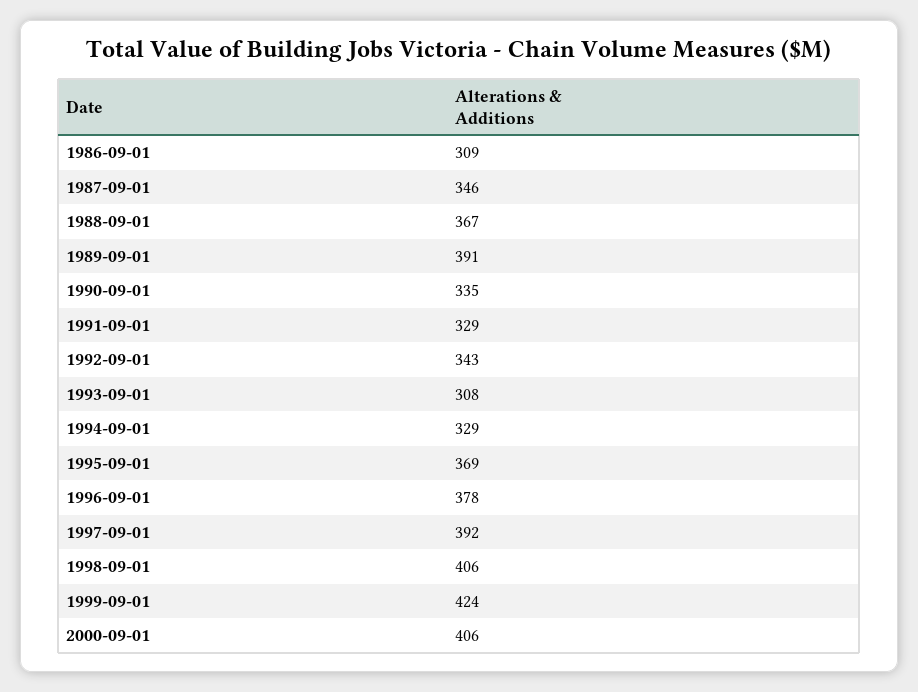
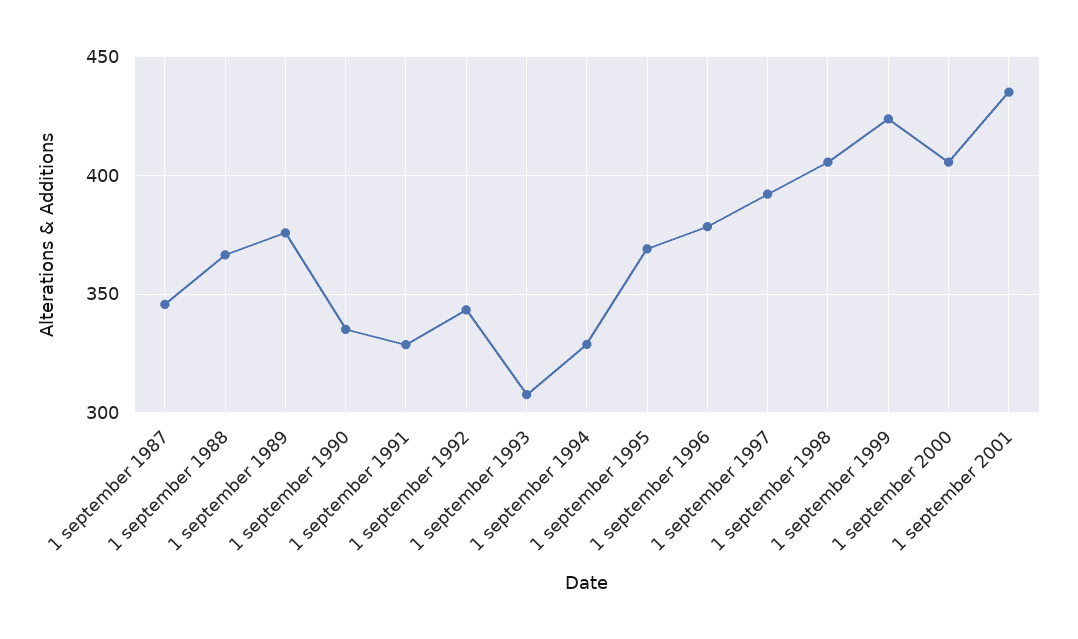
1986-09-01: 309 -> none
1989-09-01: 391 -> 375
1 september 2001: none -> 435

